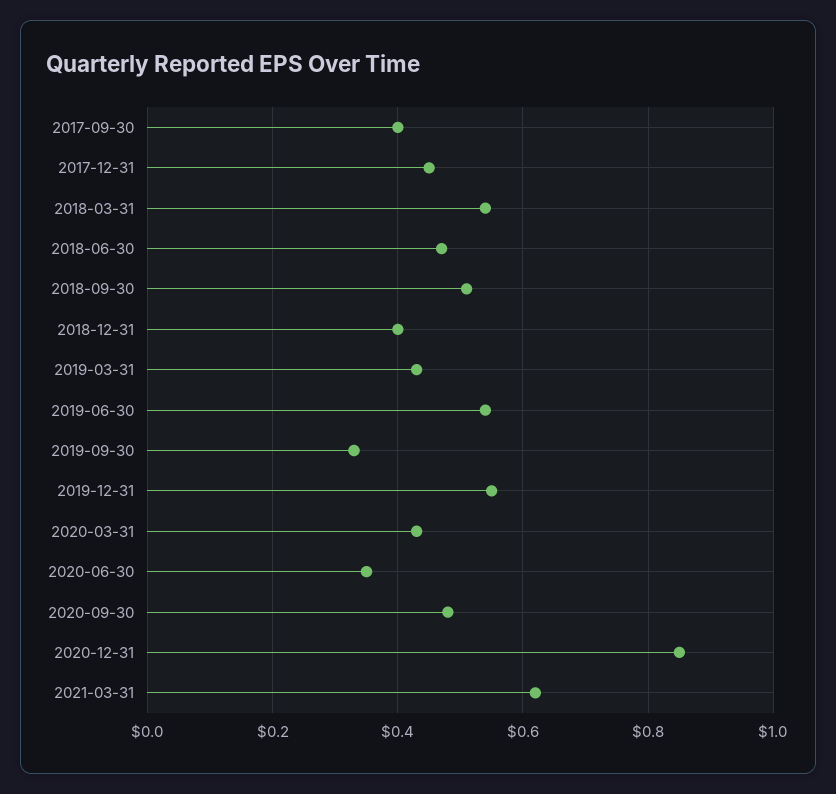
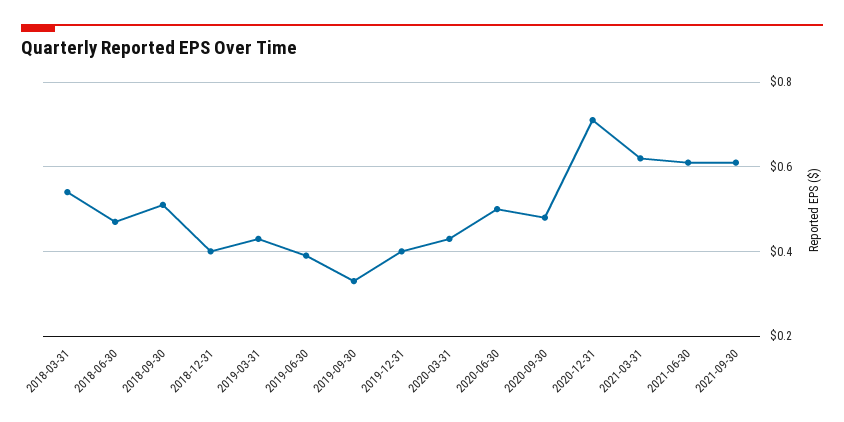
2017-09-30: 0.4 -> none
2017-12-31: 0.45 -> none
2019-06-30: 0.55 -> 0.4
2019-12-31: 0.55 -> 0.4
2020-06-30: 0.35 -> 0.5
2020-12-31: 0.85 -> 0.7
2021-06-30: none -> 0.6
2021-09-30: none -> 0.6

